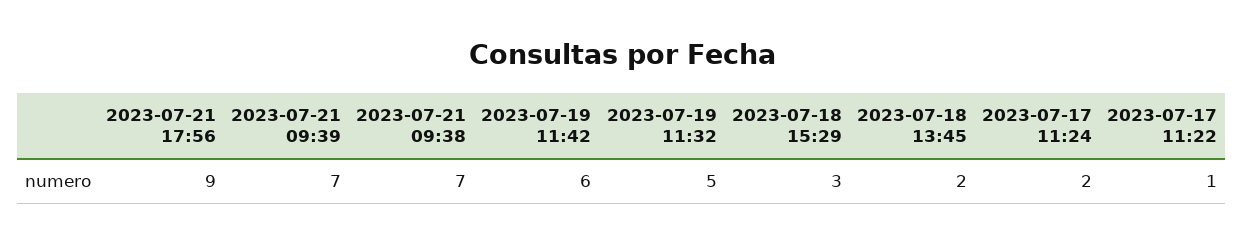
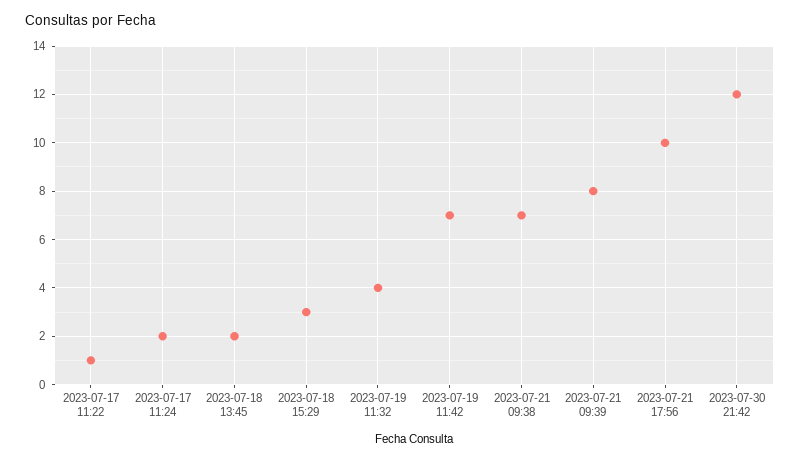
2023-07-21 17:56: 9 -> 10
2023-07-21 09:39: 7 -> 8
2023-07-19 11:42: 6 -> 7
2023-07-19 11:32: 5 -> 4
2023-07-30 21:42: none -> 12

